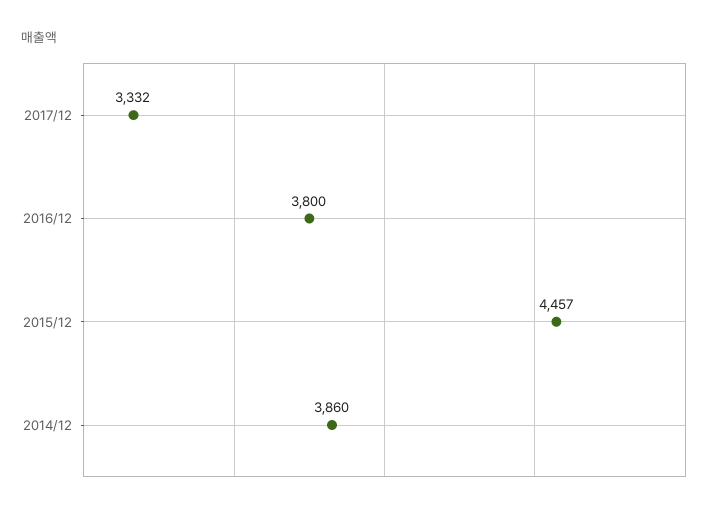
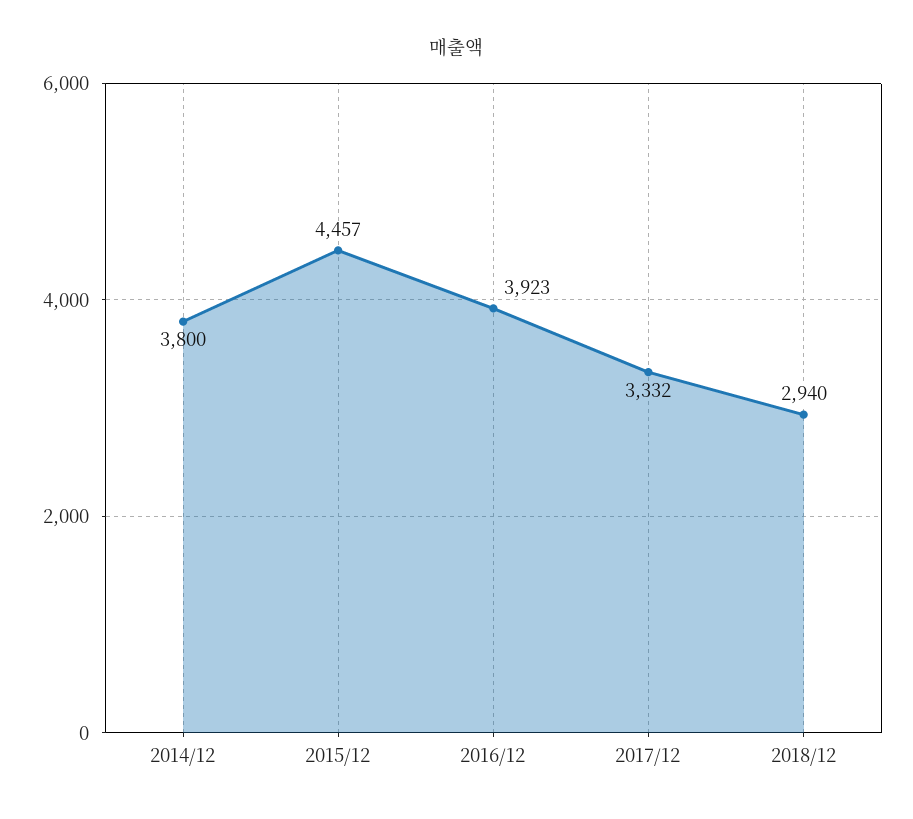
2016/12: 3800 -> 3923
2014/12: 3860 -> 3800
2018/12: none -> 2940

